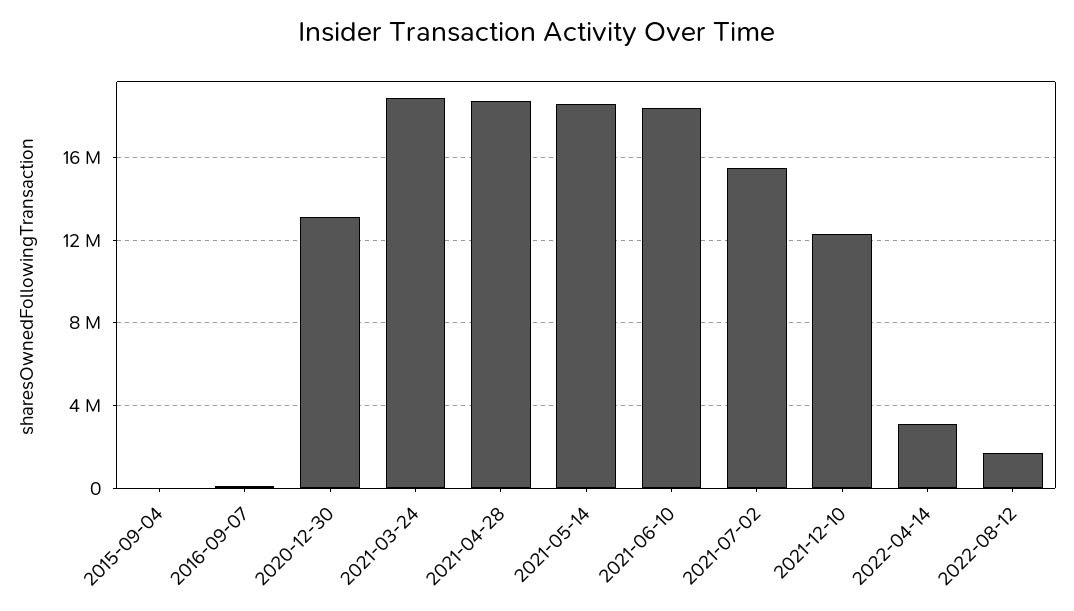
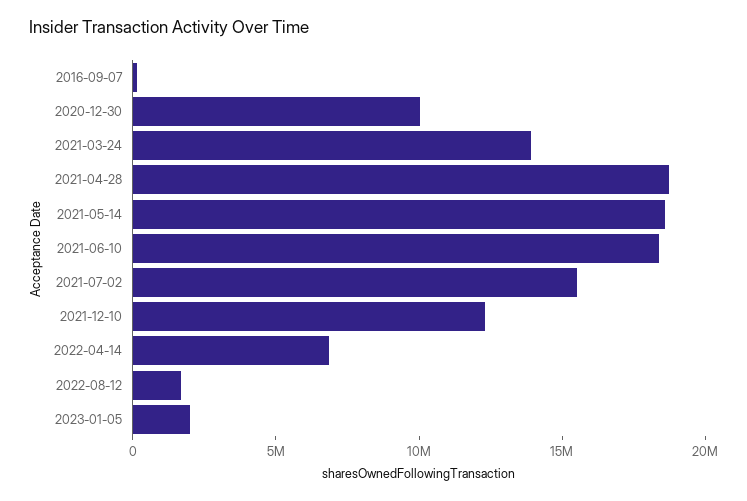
2015-09-04: 0 -> none
2020-12-30: 13000000 -> 10000000
2021-03-24: 19000000 -> 14000000
2022-04-14: 3000000 -> 7000000
2023-01-05: none -> 2000000

